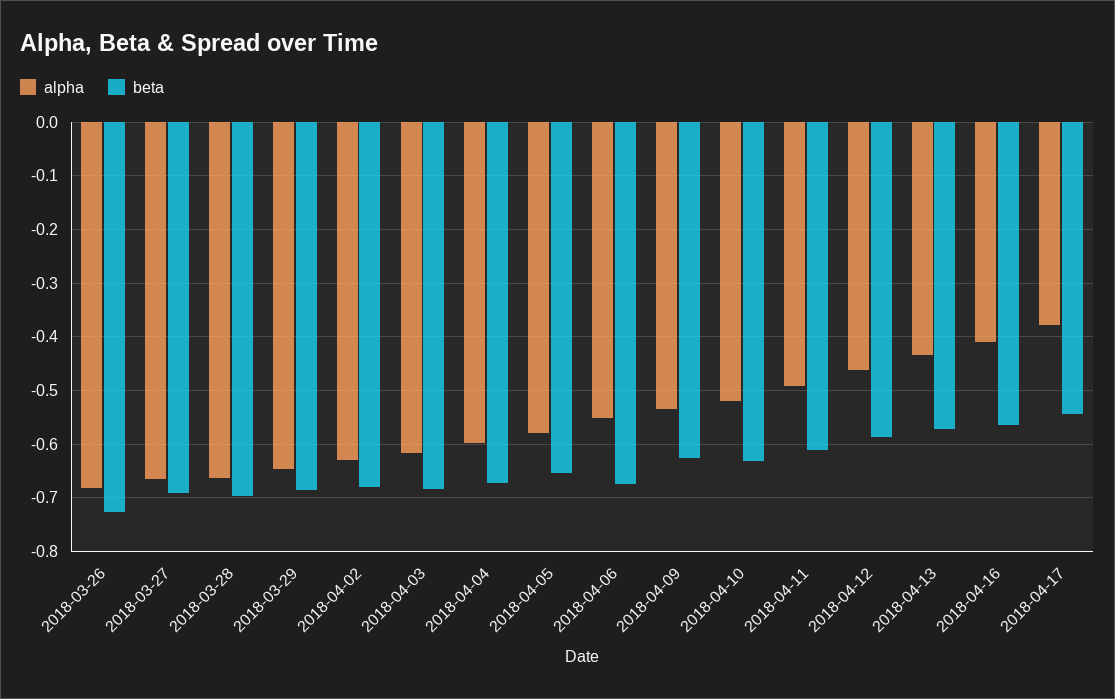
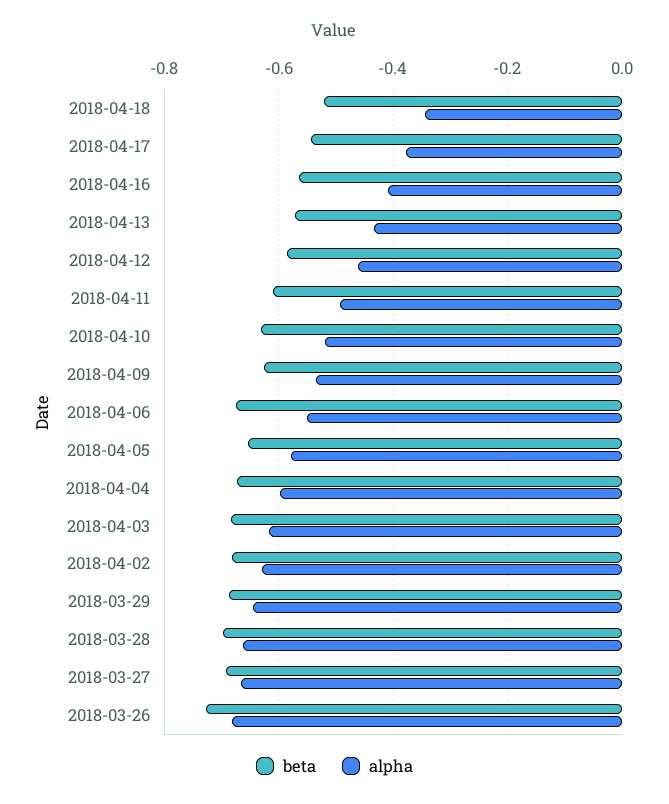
beta, 2018-04-18: none -> -0.52
alpha, 2018-04-18: none -> -0.34

